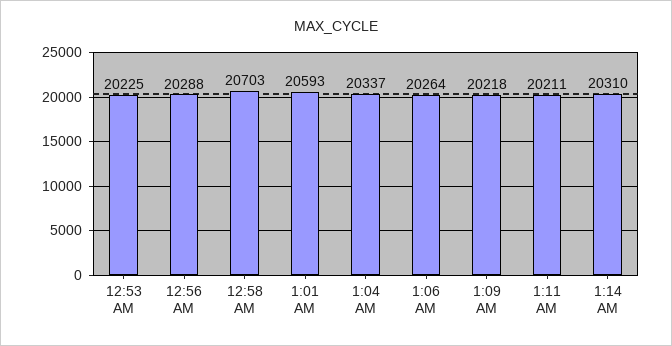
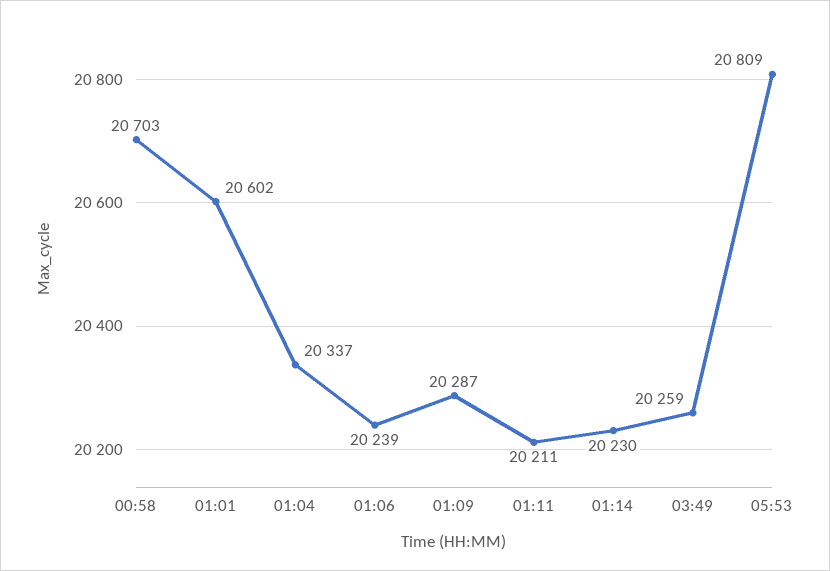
12:53 AM: 20225 -> none
12:56 AM: 20288 -> none
1:01 AM: 20593 -> 20602
1:06 AM: 20264 -> 20239
1:09 AM: 20218 -> 20287
1:14 AM: 20310 -> 20230
03:49: none -> 20259
05:53: none -> 20809

